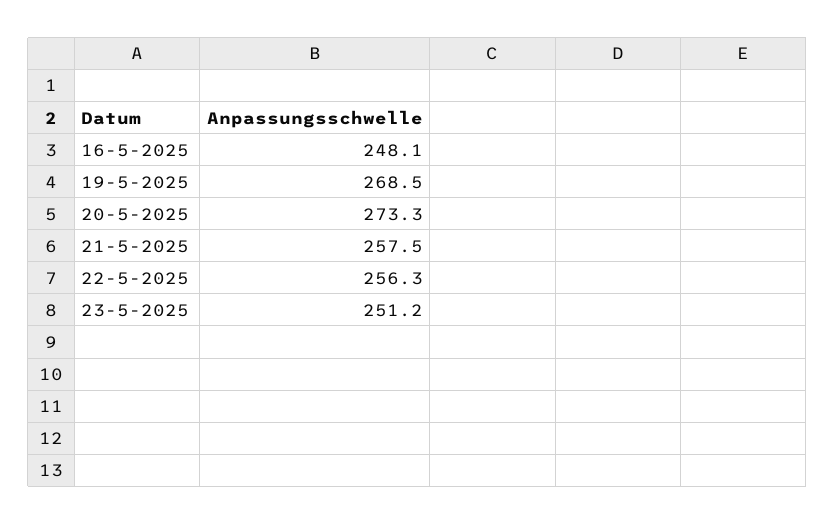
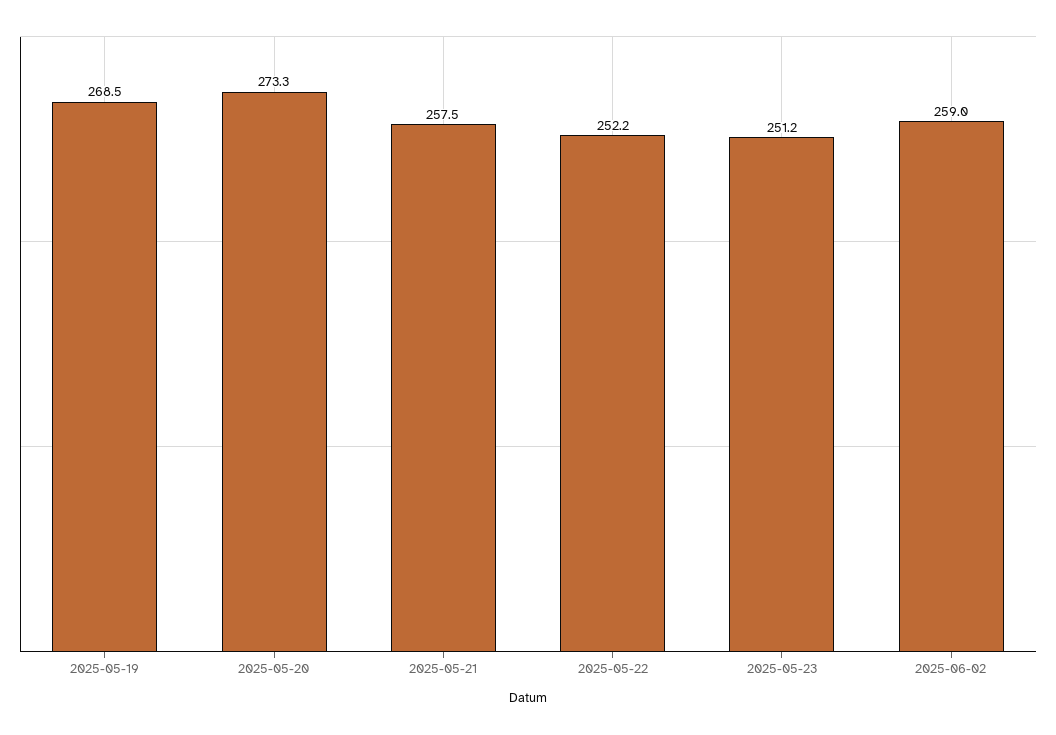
16-5-2025: 248.1 -> none
22-5-2025: 256.3 -> 252.2
2025-06-02: none -> 259

